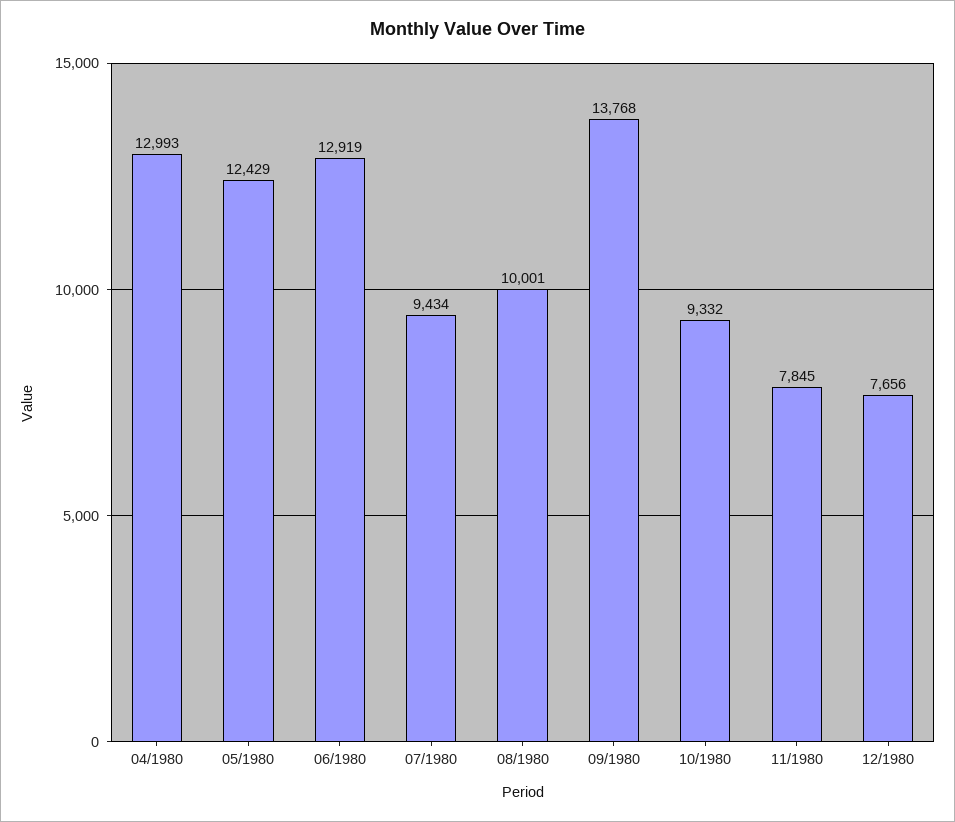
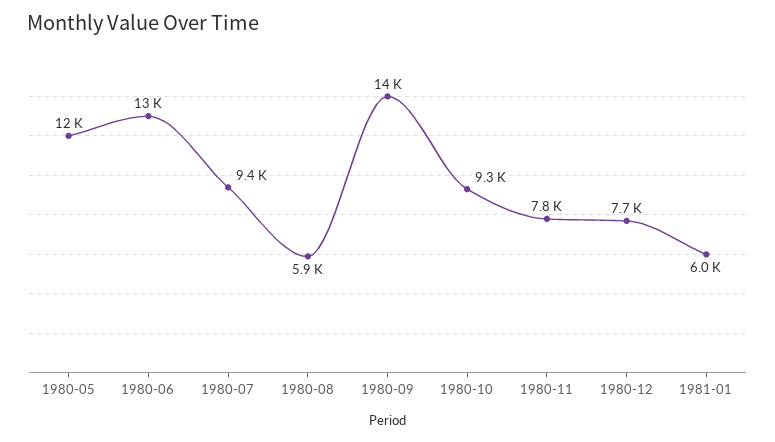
04/1980: 12993 -> none
08/1980: 10001 -> 5900
1981-01: none -> 6000

